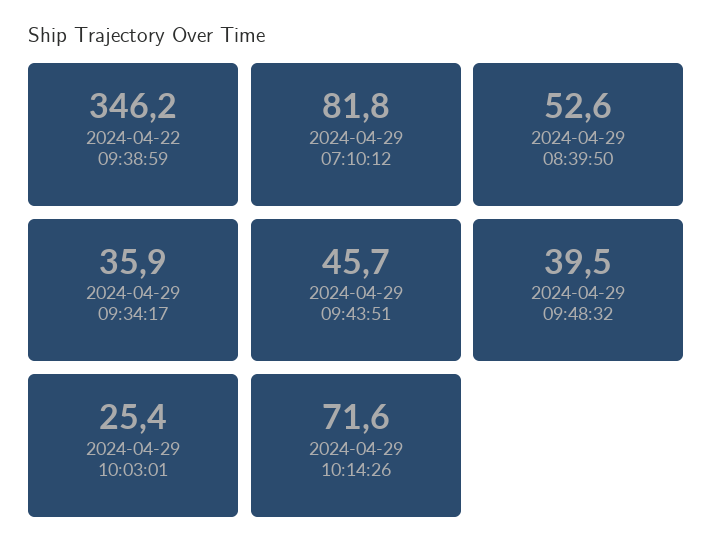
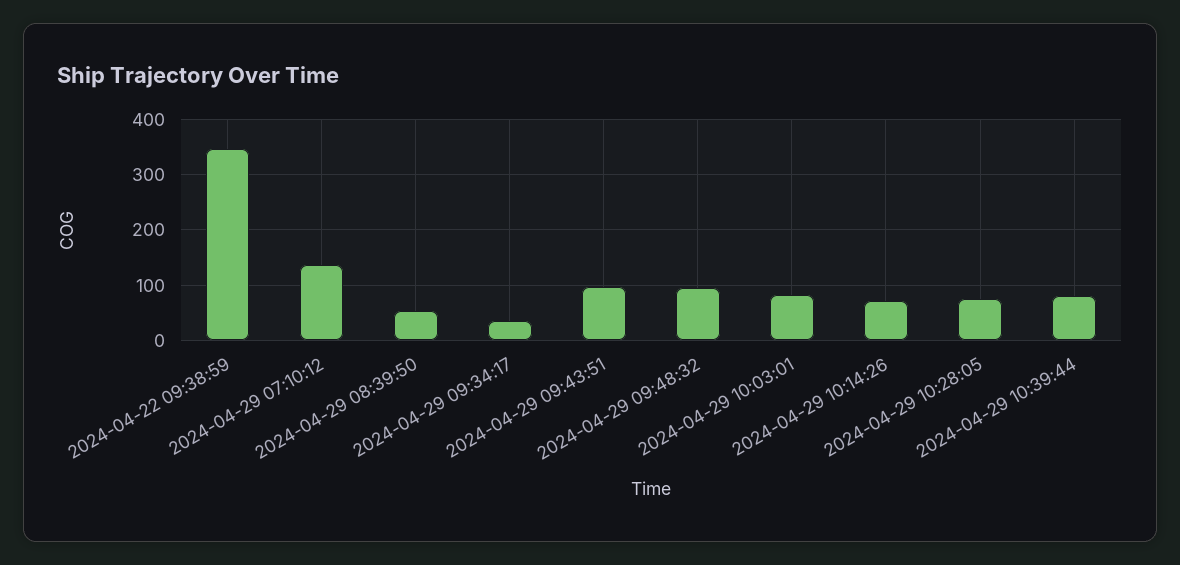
2024-04-29 07:10:12: 81.8 -> 140
2024-04-29 09:43:51: 45.7 -> 100
2024-04-29 09:48:32: 39.5 -> 100
2024-04-29 10:03:01: 25.4 -> 80
2024-04-29 10:28:05: none -> 80
2024-04-29 10:39:44: none -> 80

